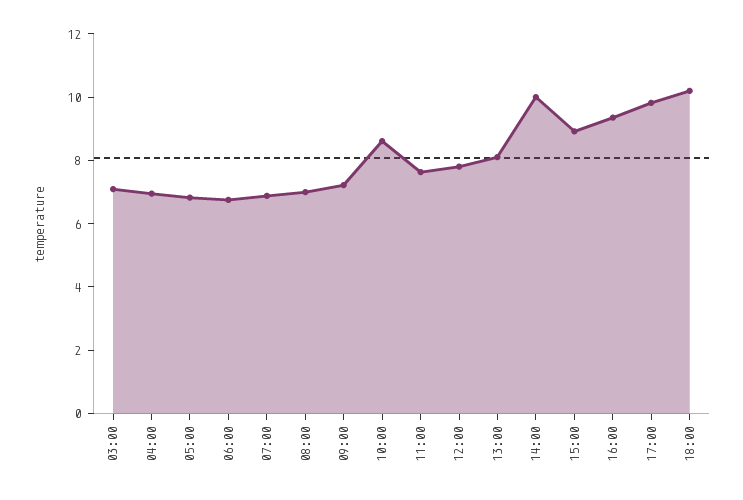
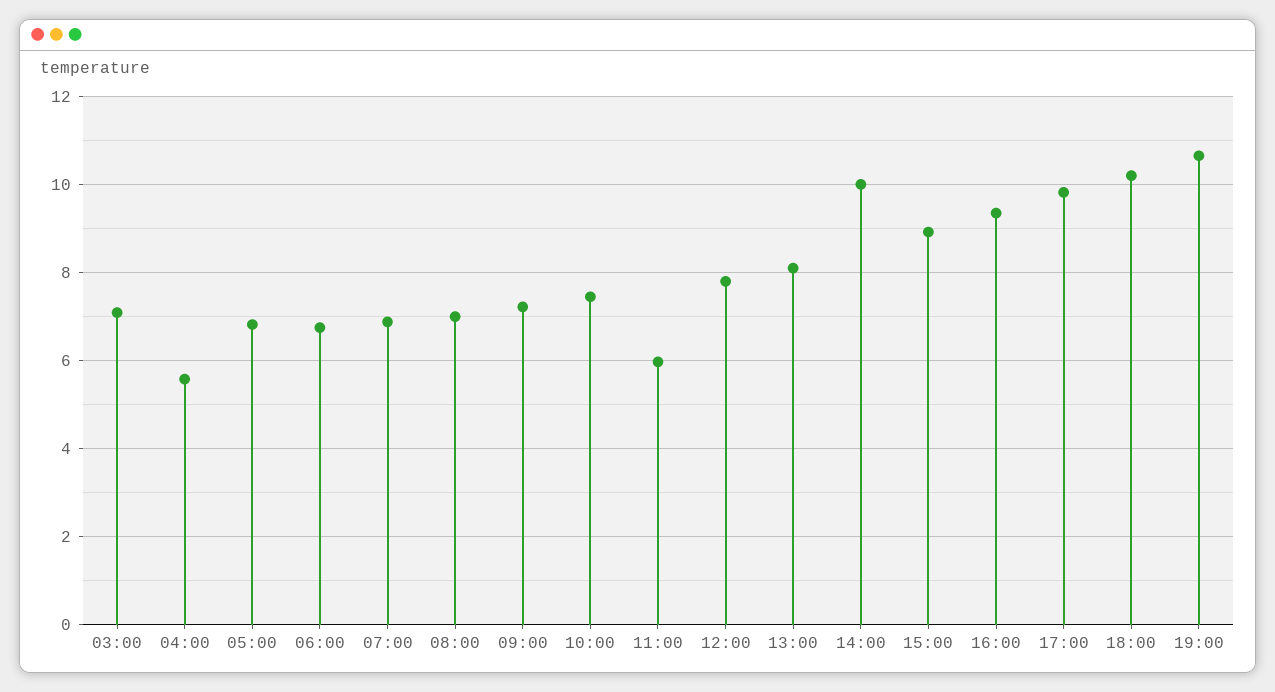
04:00: 7 -> 5.6
10:00: 8.5 -> 7.4
11:00: 7.5 -> 6
19:00: none -> 10.6

